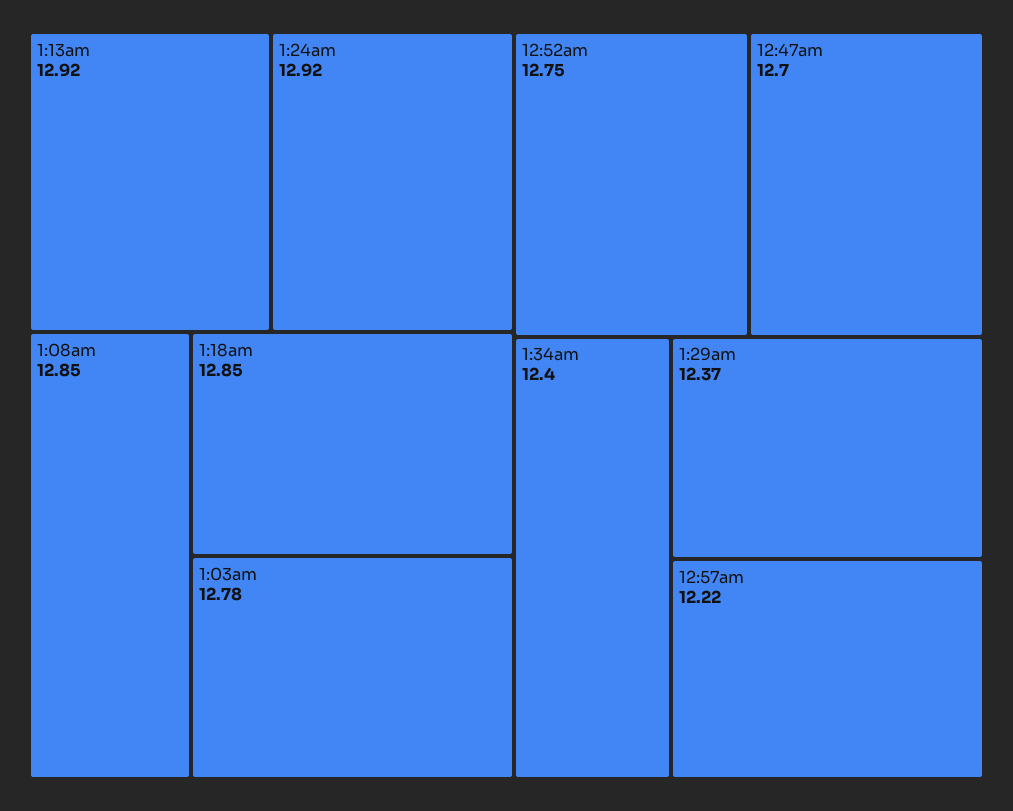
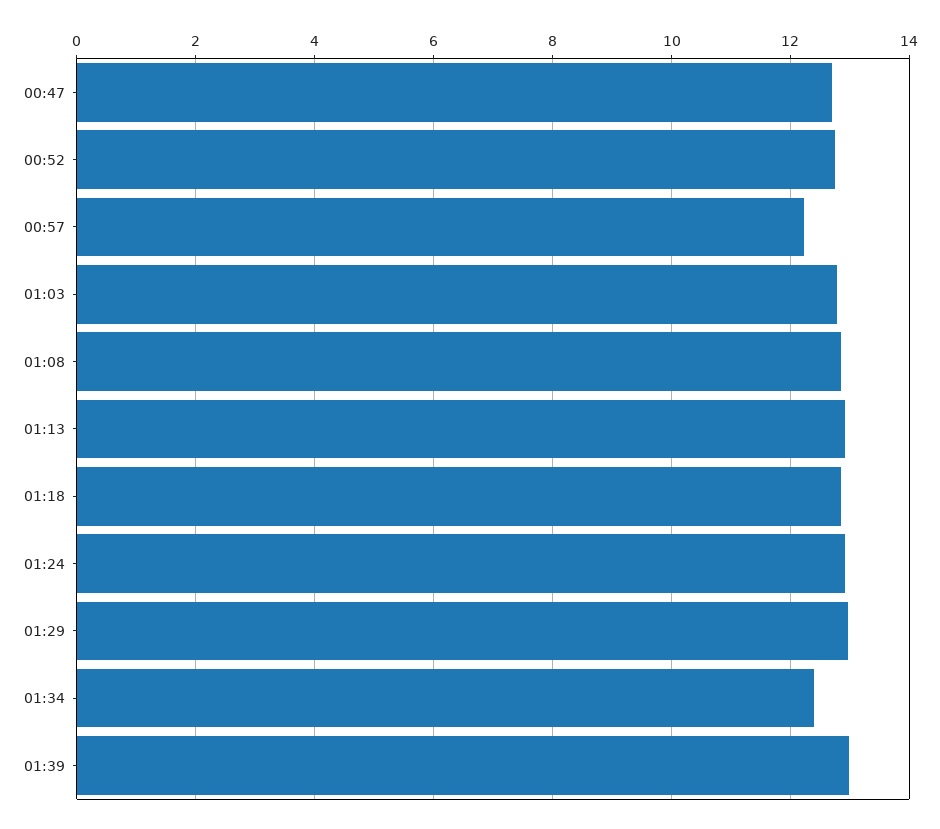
1:29am: 12.37 -> 13
01:39: none -> 13

